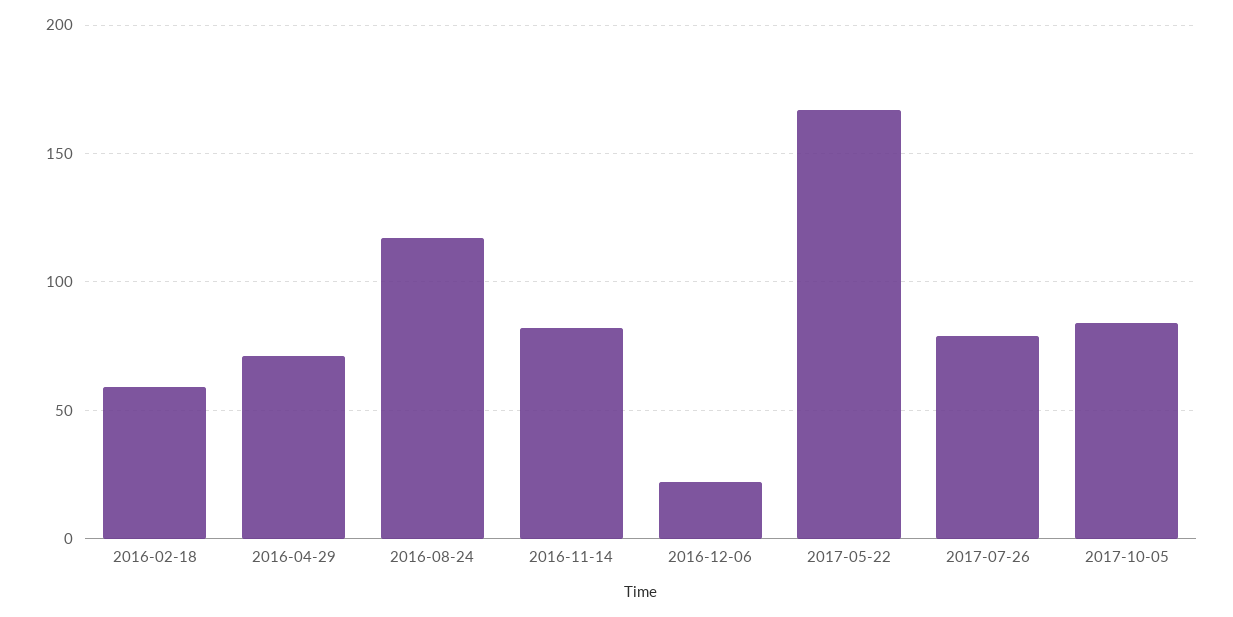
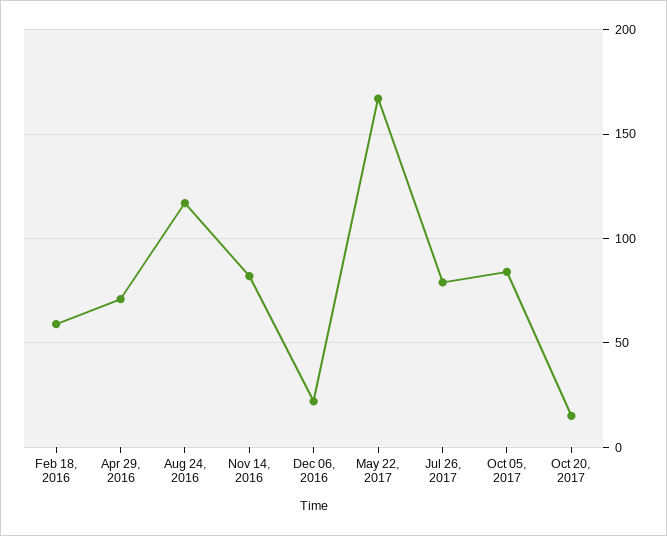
Oct 20, 2017: none -> 15

